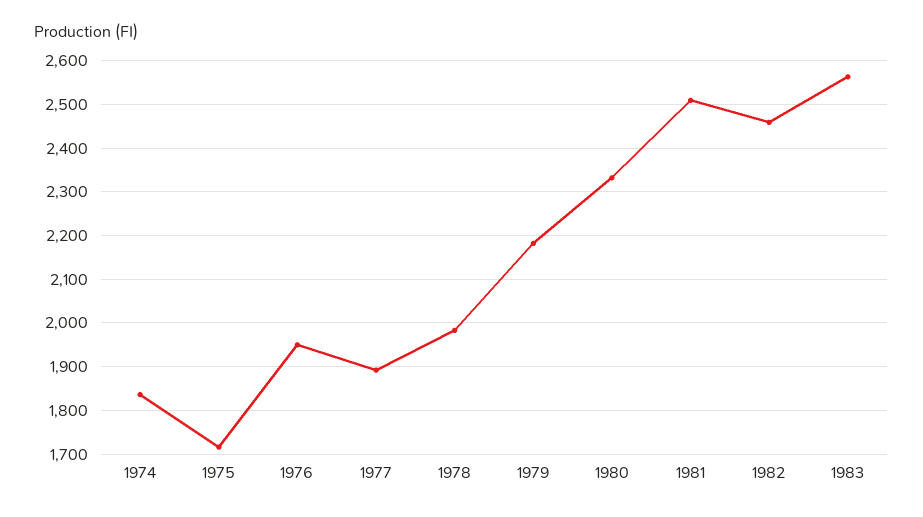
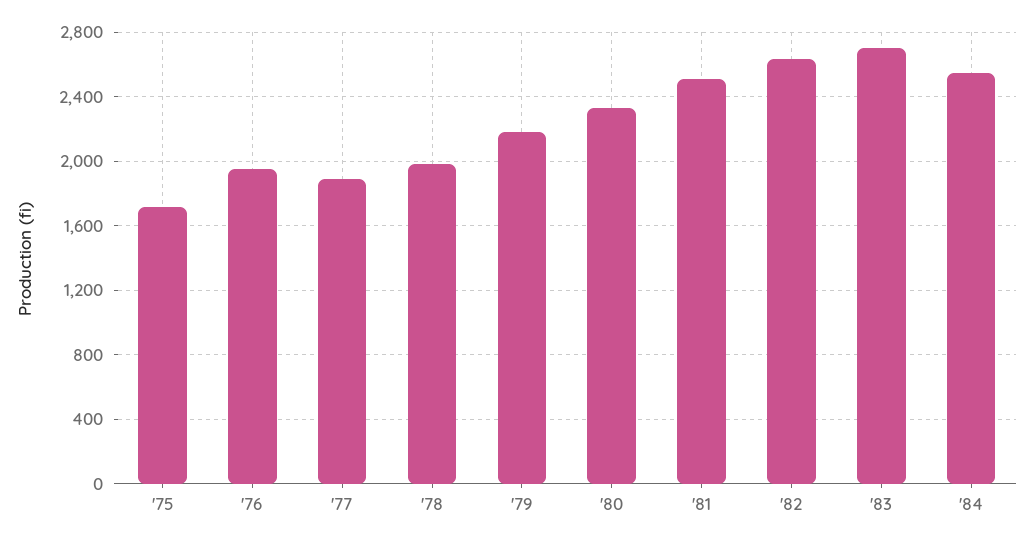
1974: 1840 -> none
1982: 2460 -> 2650
1983: 2560 -> 2700
'84: none -> 2550

